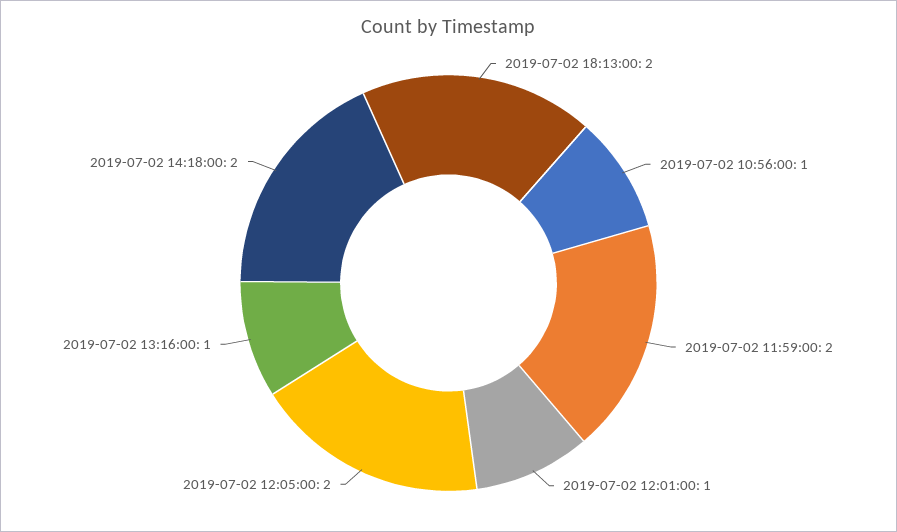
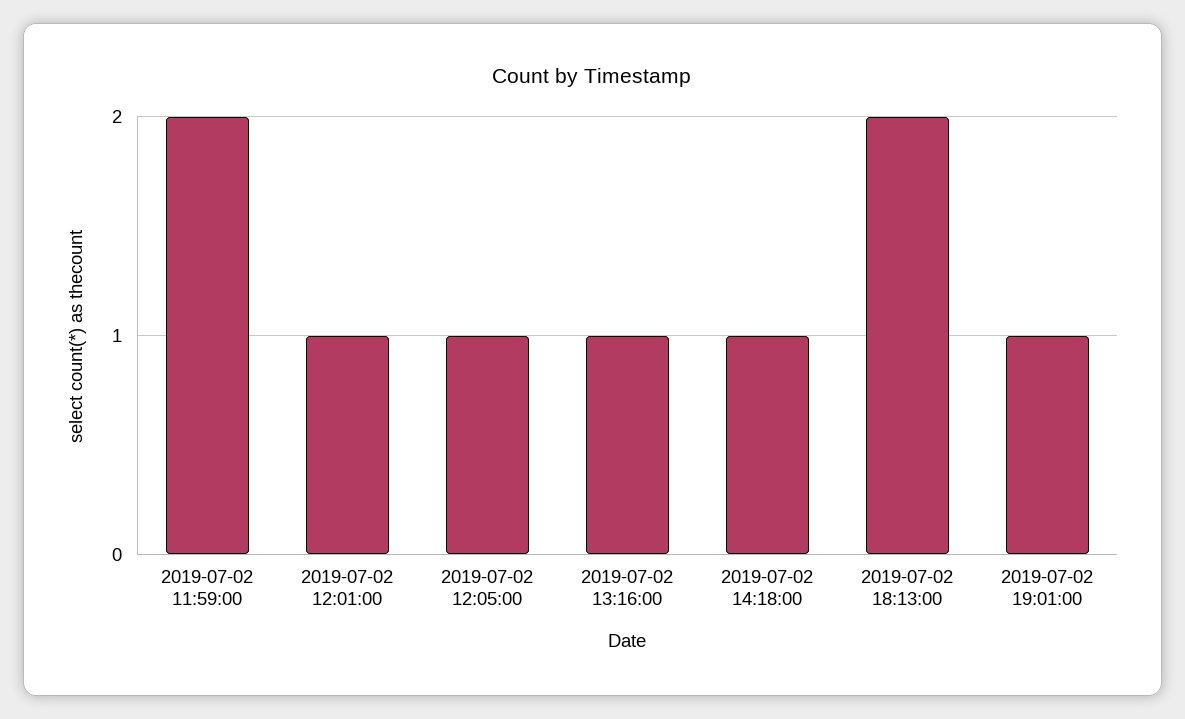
2019-07-02 10:56:00: 1 -> none
2019-07-02 12:05:00: 2 -> 1
2019-07-02 14:18:00: 2 -> 1
2019-07-02 19:01:00: none -> 1

